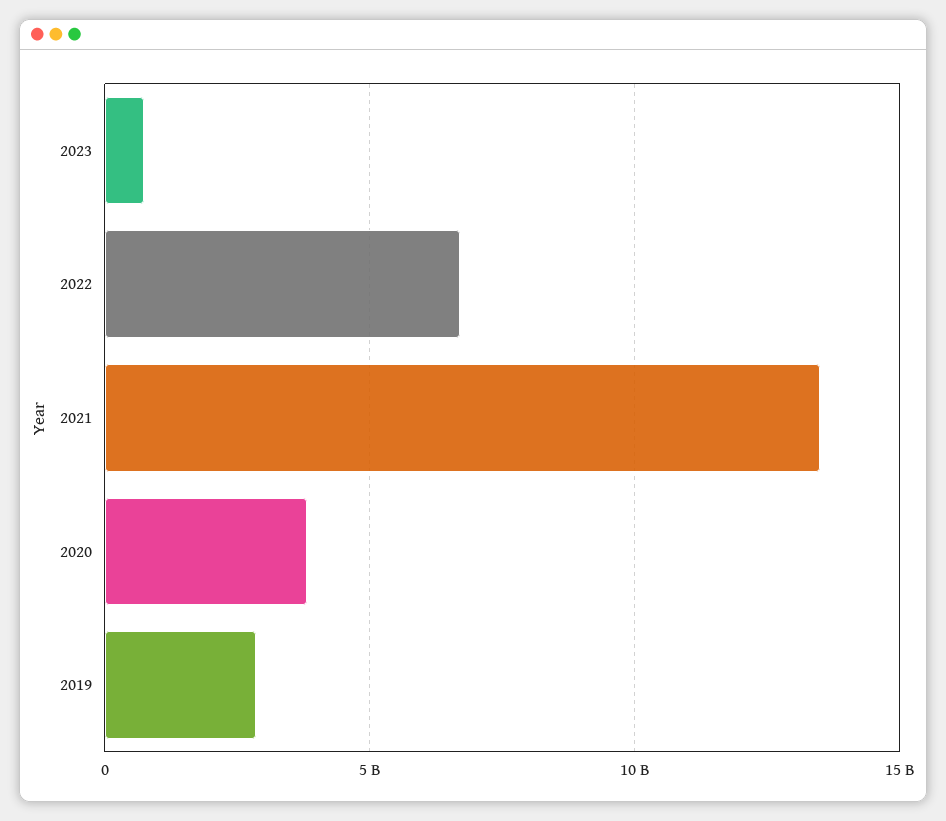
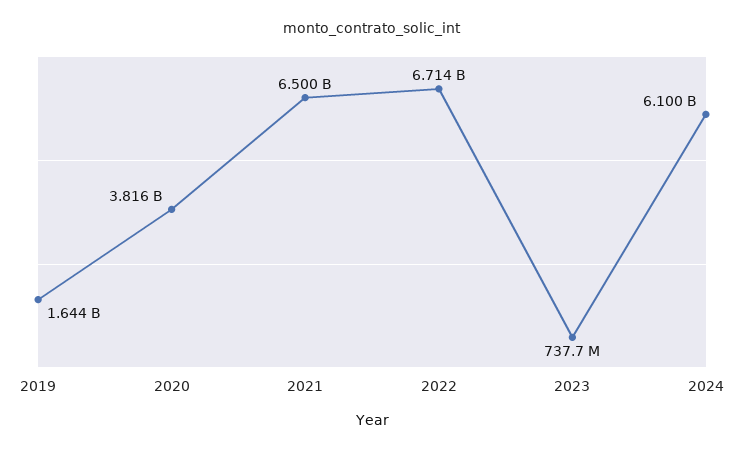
2021: 13500000000 -> 6500000000
2019: 3000000000 -> 1644000000
2024: none -> 6100000000

